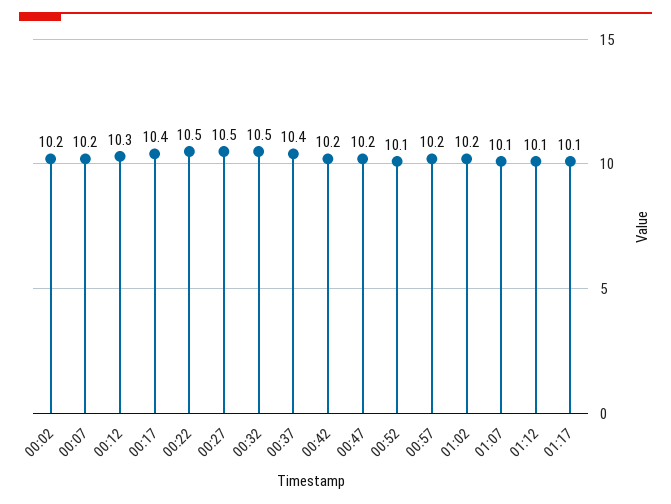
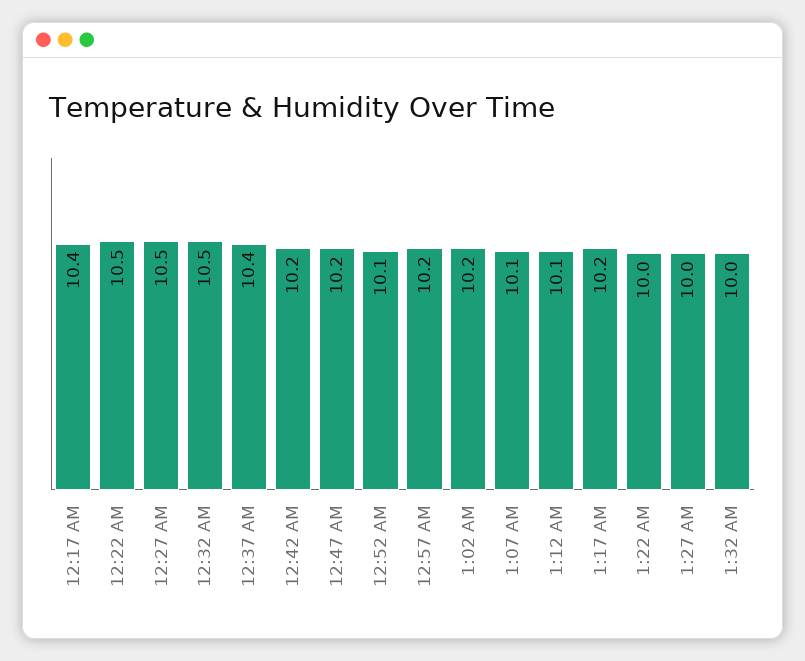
00:02: 10.2 -> none
00:07: 10.2 -> none
00:12: 10.3 -> none
01:17: 10.1 -> 10.2
1:22 AM: none -> 10
1:27 AM: none -> 10
1:32 AM: none -> 10

